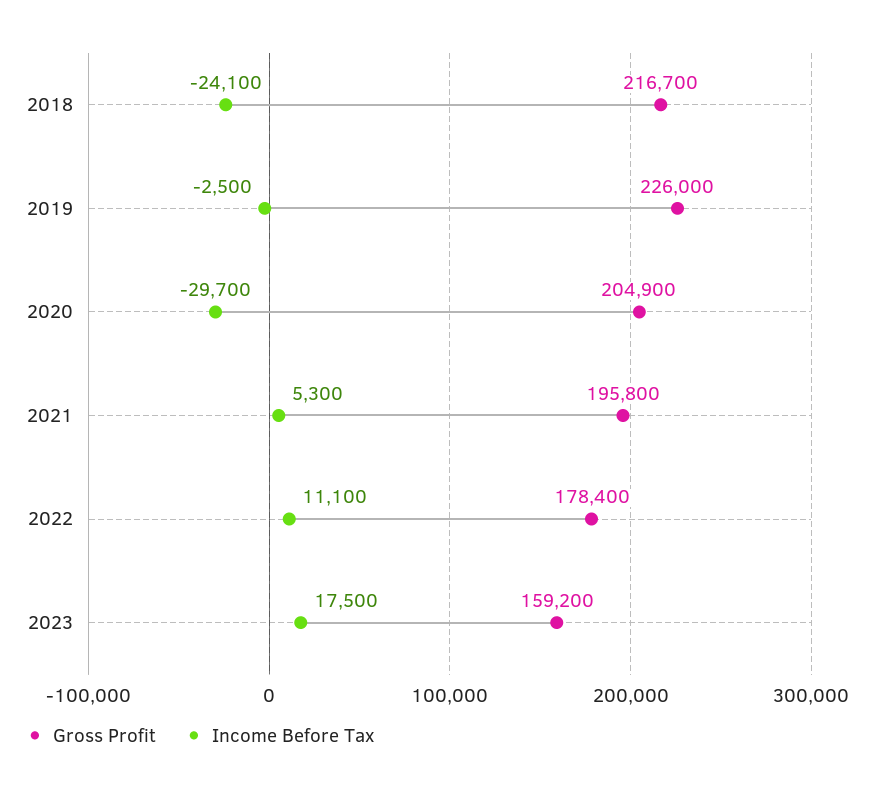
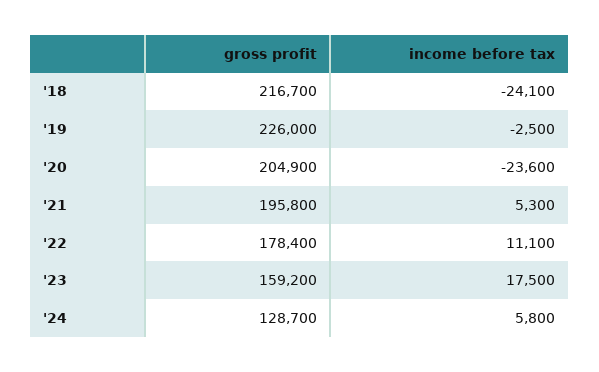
Income Before Tax, 2020: -29700 -> -23600
Gross Profit, '24: none -> 128700
Income Before Tax, '24: none -> 5800

